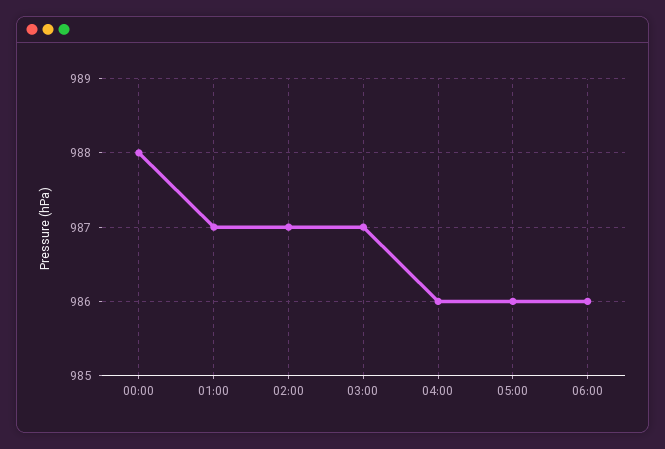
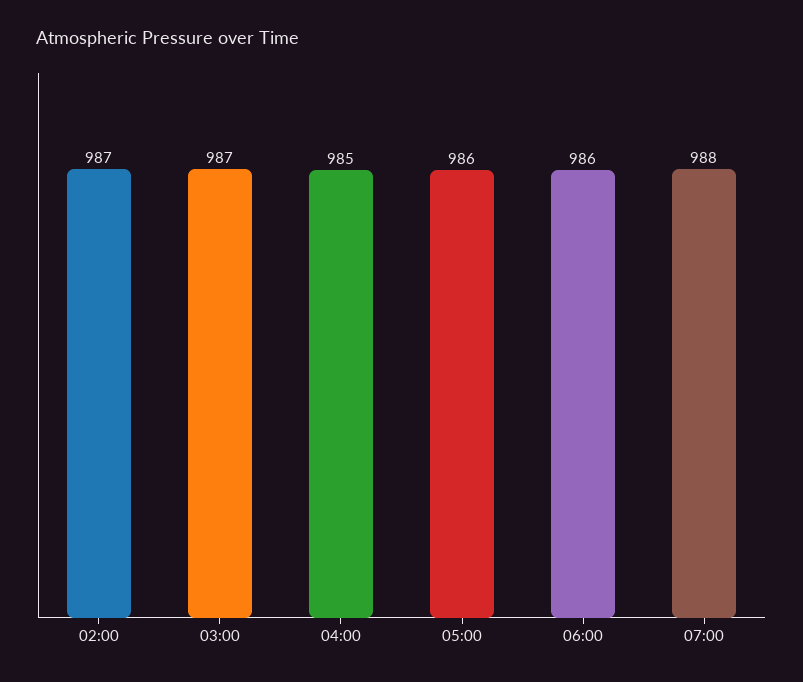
00:00: 988 -> none
01:00: 987 -> none
04:00: 986 -> 985
07:00: none -> 988

